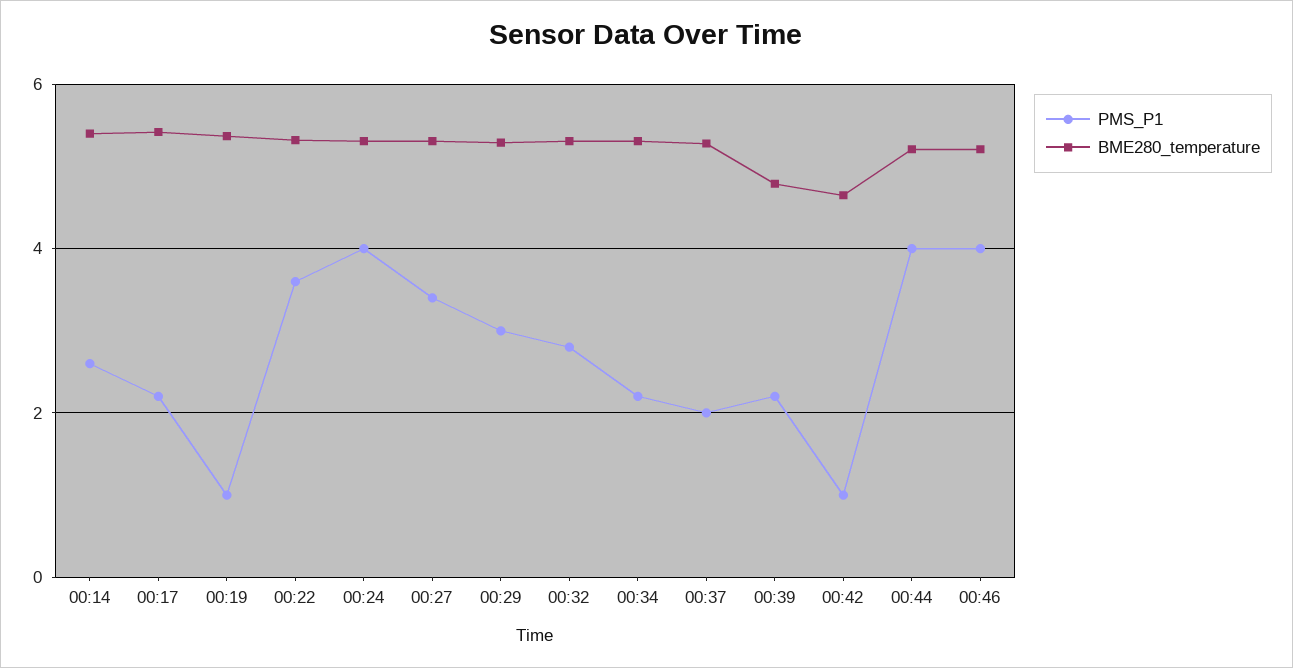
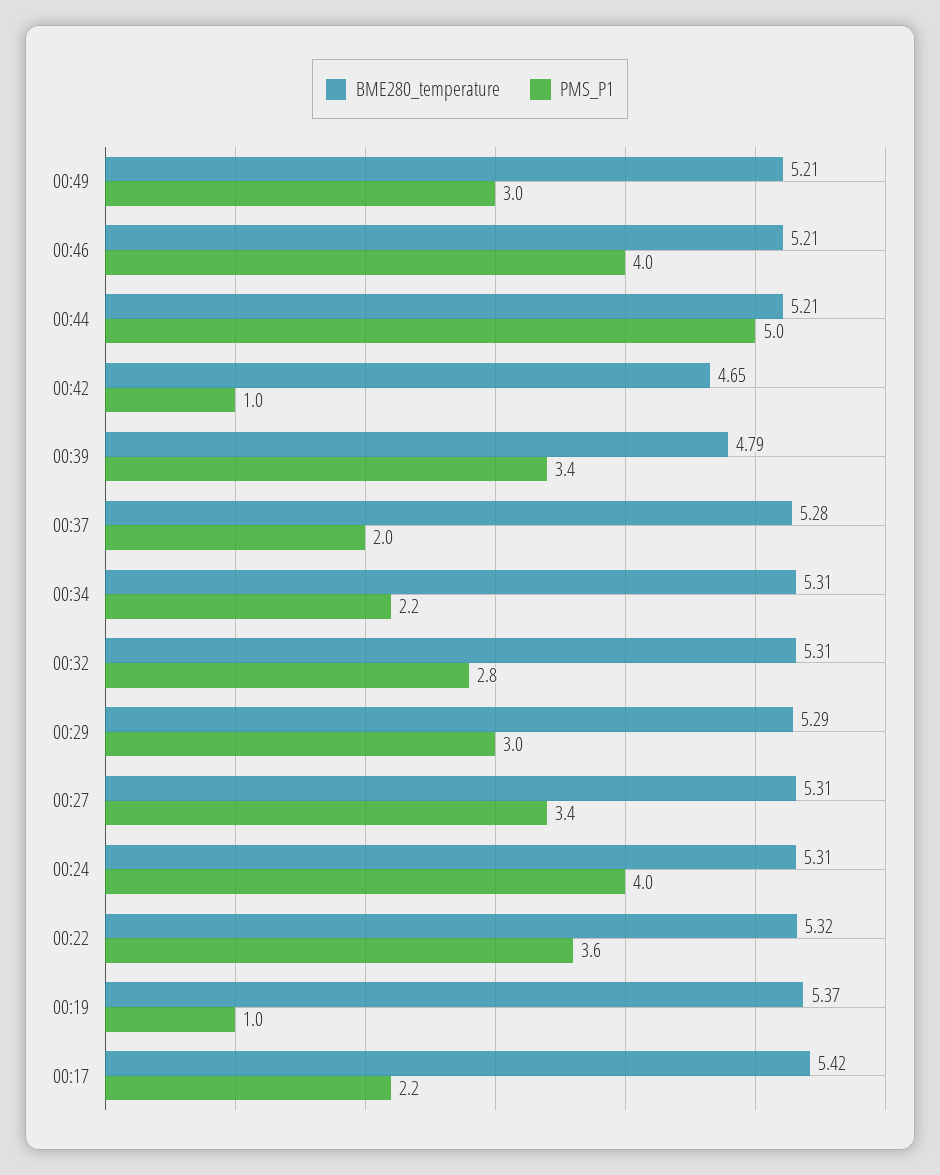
PMS_P1, 00:14: 2.6 -> none
BME280_temperature, 00:14: 5.4 -> none
PMS_P1, 00:39: 2.2 -> 3.4
PMS_P1, 00:44: 4 -> 5
BME280_temperature, 00:49: none -> 5.21
PMS_P1, 00:49: none -> 3

